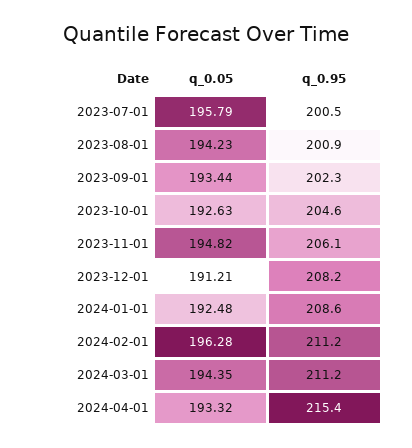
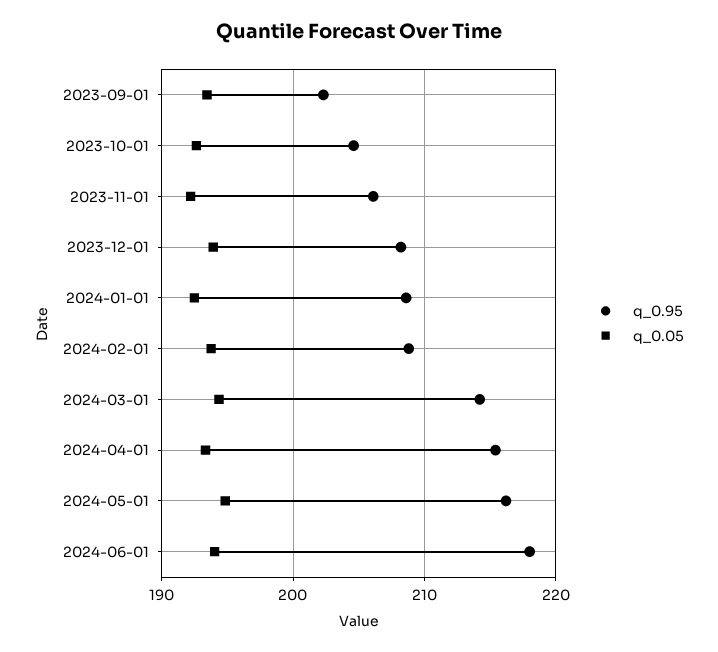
q_0.05, 2023-07-01: 195.79 -> none
q_0.95, 2023-07-01: 200.5 -> none
q_0.05, 2023-08-01: 194.23 -> none
q_0.95, 2023-08-01: 200.9 -> none
q_0.05, 2023-11-01: 194.82 -> 192
q_0.05, 2023-12-01: 191.21 -> 194
q_0.05, 2024-02-01: 196.28 -> 194
q_0.95, 2024-02-01: 211.2 -> 209
q_0.95, 2024-03-01: 211.2 -> 214
q_0.95, 2024-05-01: none -> 216
q_0.05, 2024-05-01: none -> 195
q_0.95, 2024-06-01: none -> 218
q_0.05, 2024-06-01: none -> 194

